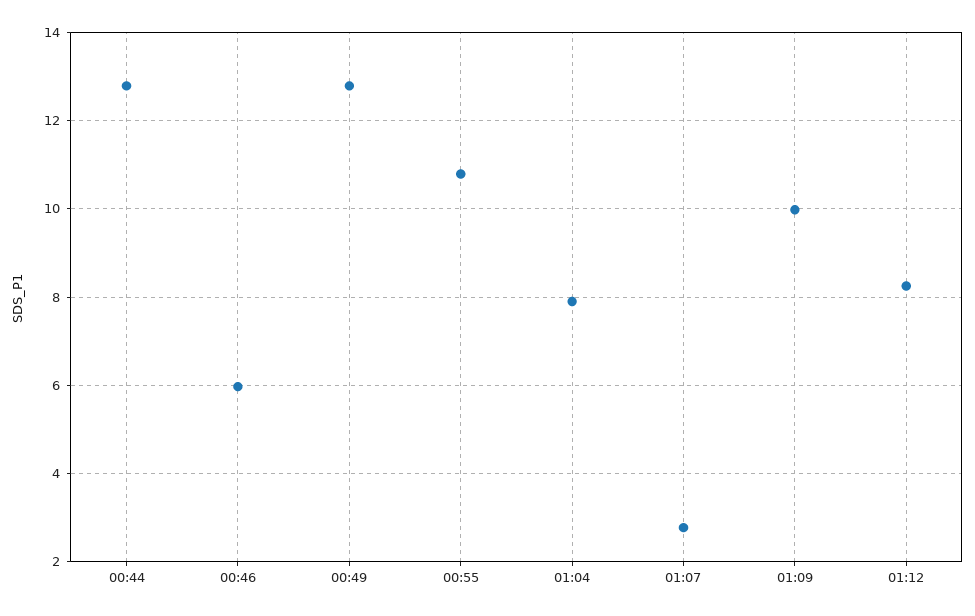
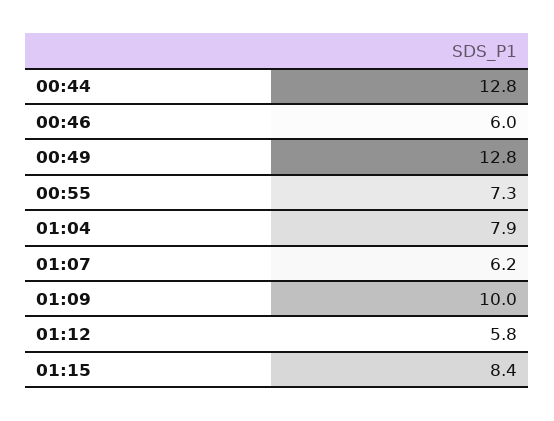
00:55: 10.8 -> 7.3
01:07: 2.8 -> 6.2
01:12: 8.2 -> 5.8
01:15: none -> 8.4

